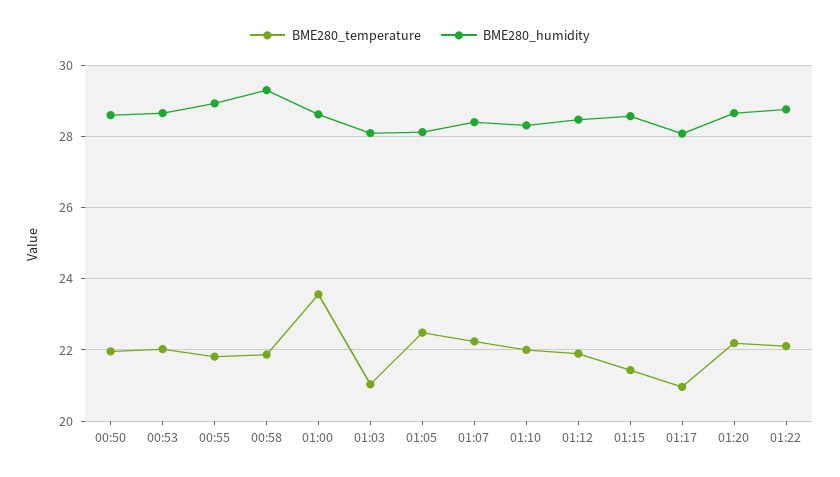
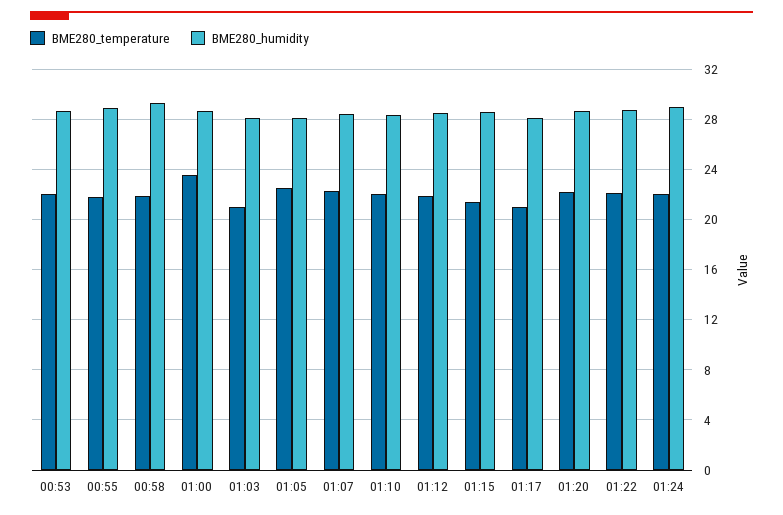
BME280_temperature, 00:50: 22 -> none
BME280_humidity, 00:50: 28.6 -> none
BME280_temperature, 01:24: none -> 22
BME280_humidity, 01:24: none -> 29

